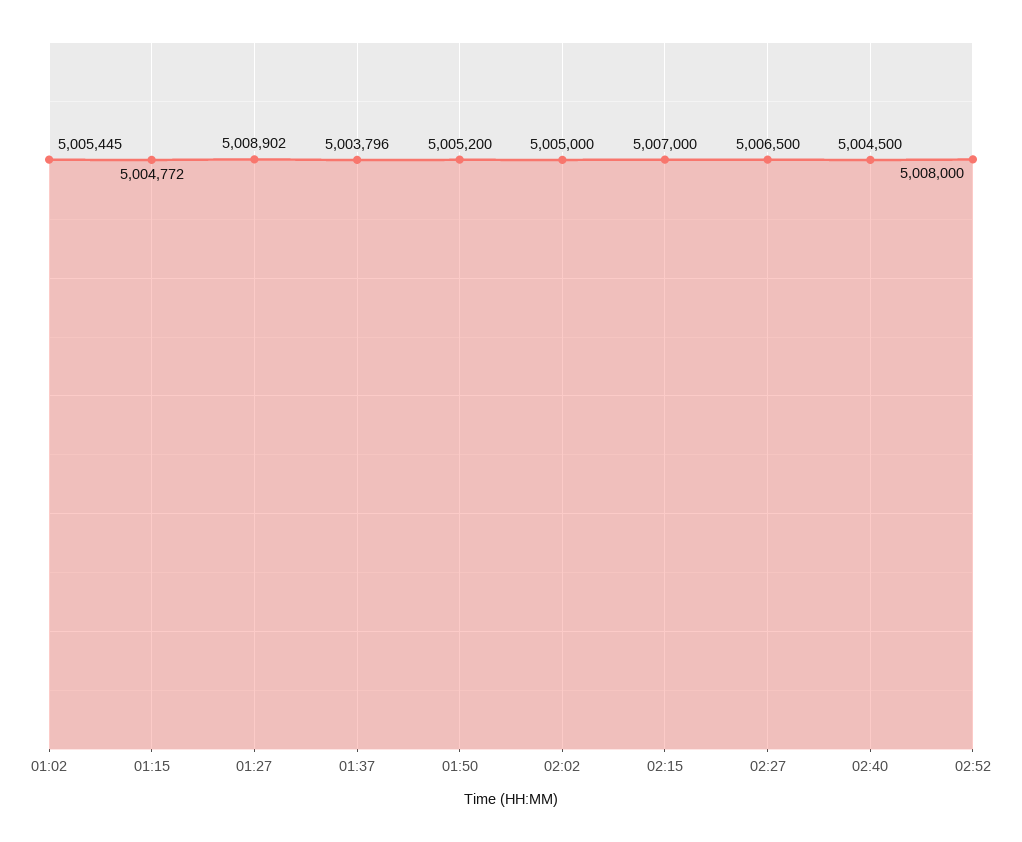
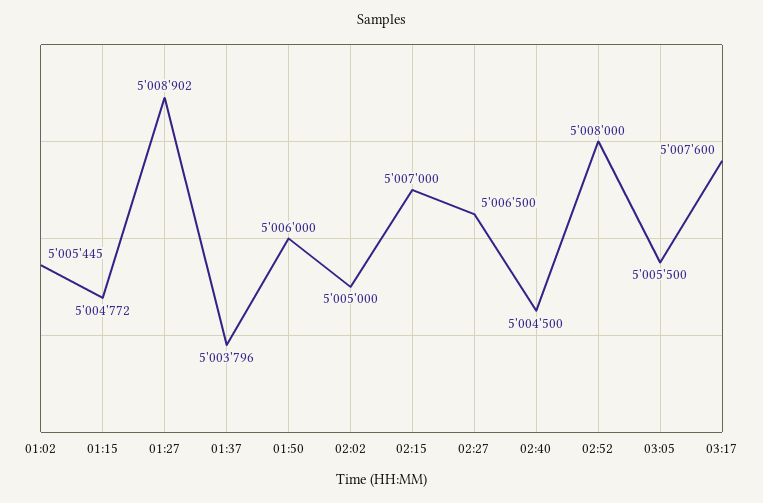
01:50: 5005200 -> 5006000
03:05: none -> 5005500
03:17: none -> 5007600

